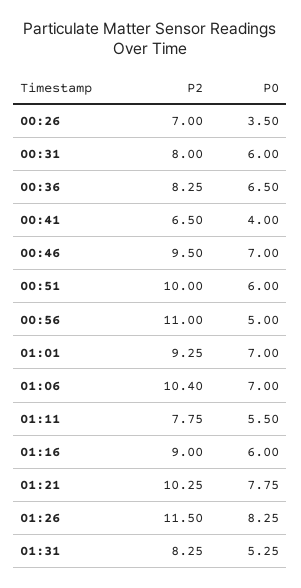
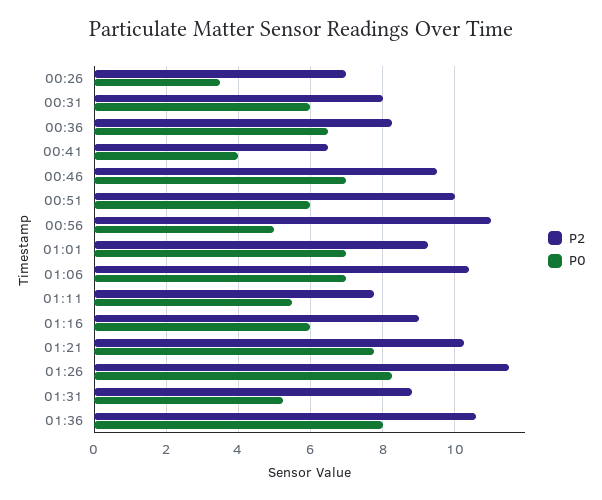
P2, 01:31: 8.25 -> 8.8
P2, 01:36: none -> 10.6
P0, 01:36: none -> 8

